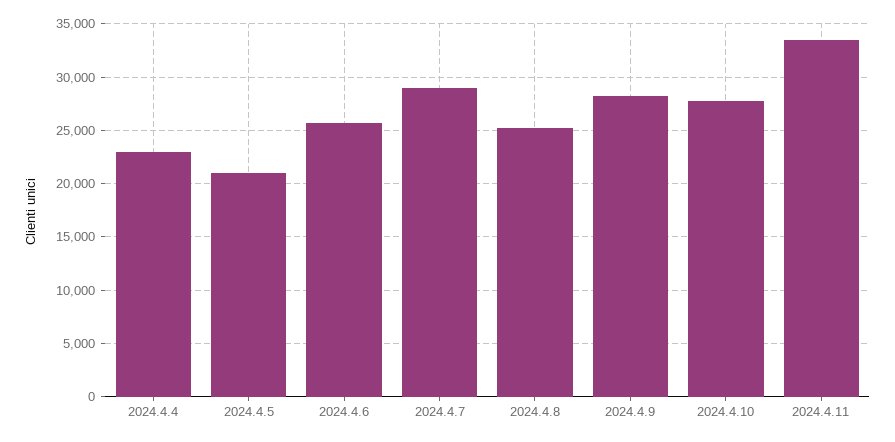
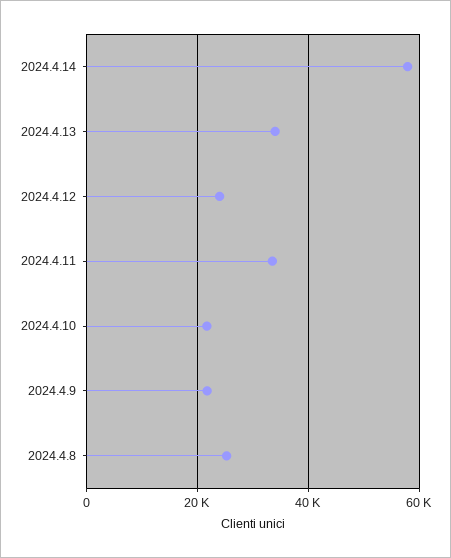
2024.4.4: 23000 -> none
2024.4.5: 21000 -> none
2024.4.6: 26000 -> none
2024.4.7: 29000 -> none
2024.4.9: 28000 -> 22000
2024.4.10: 28000 -> 22000
2024.4.14: none -> 58000
2024.4.13: none -> 34000
2024.4.12: none -> 24000

